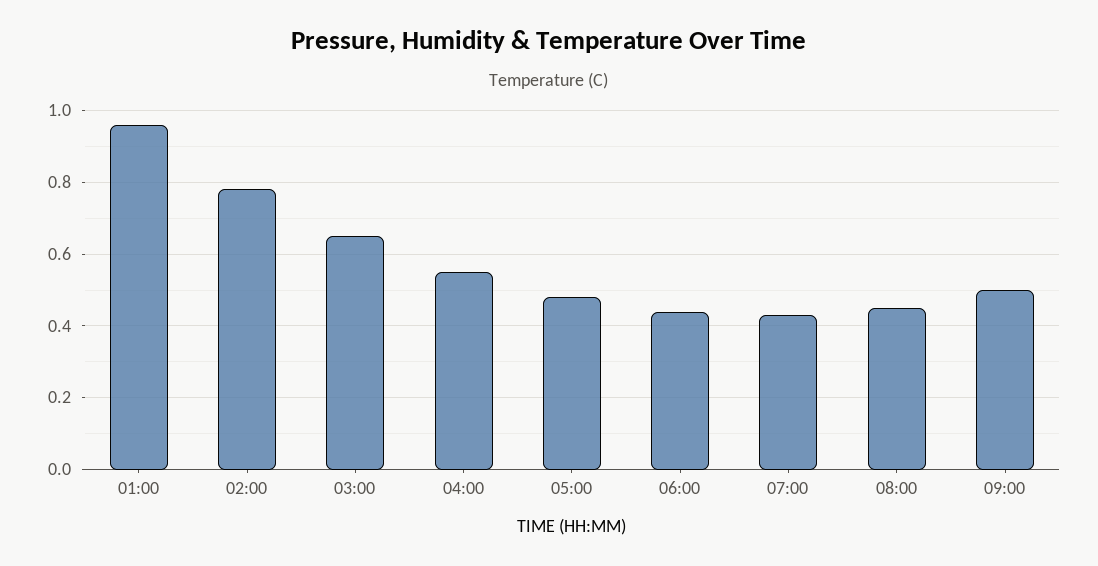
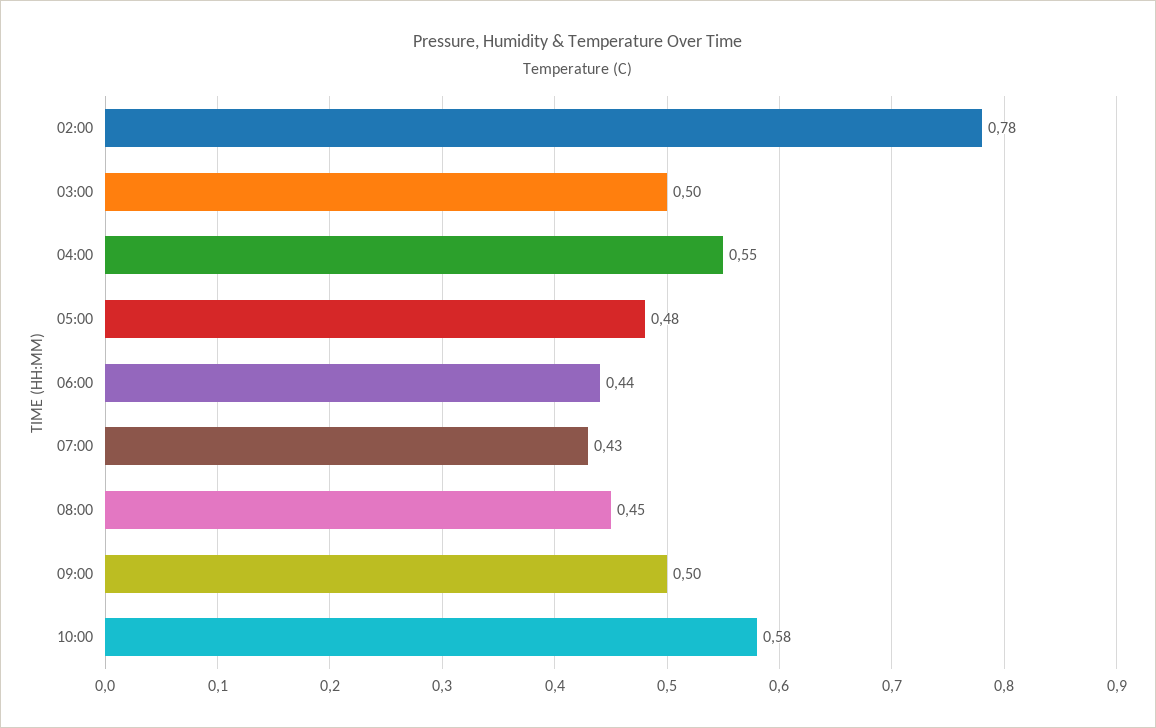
01:00: 0.95 -> none
03:00: 0.65 -> 0.5
10:00: none -> 0.58

